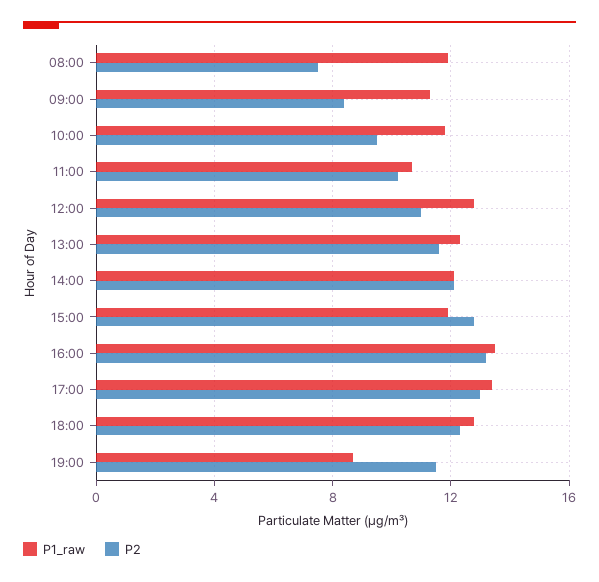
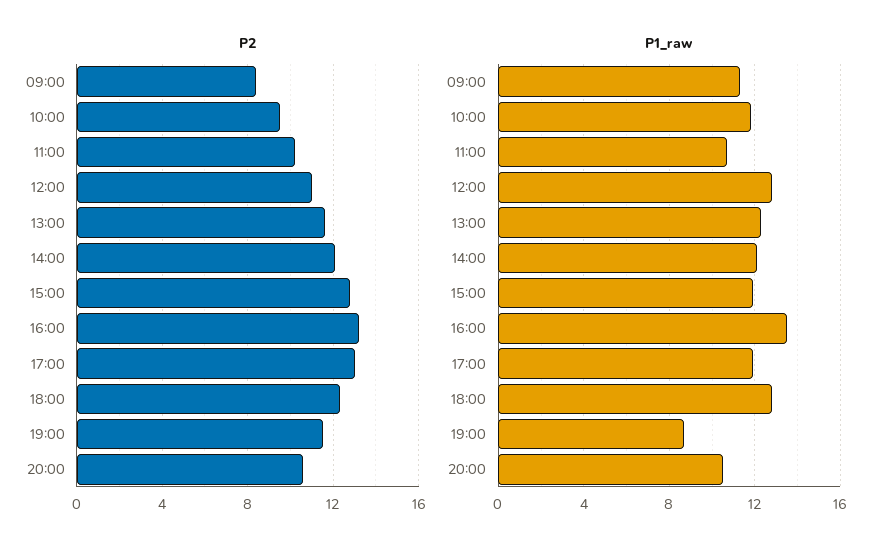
P1_raw, 08:00: 12 -> none
P2, 08:00: 7.5 -> none
P1_raw, 17:00: 13.5 -> 12
P2, 20:00: none -> 10.5
P1_raw, 20:00: none -> 10.5

